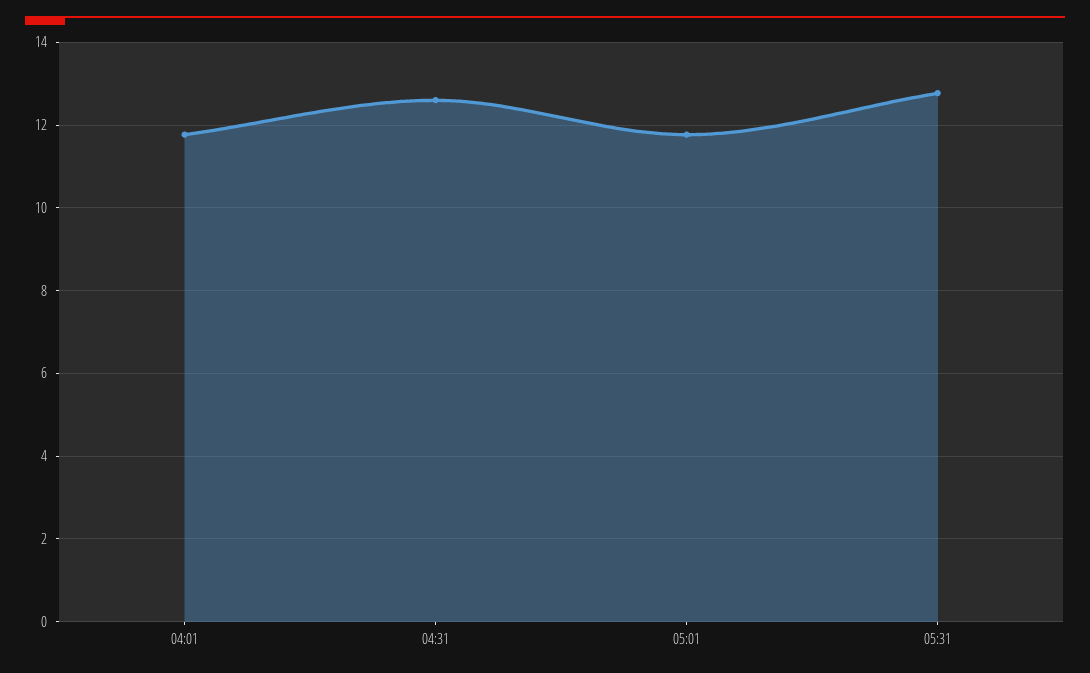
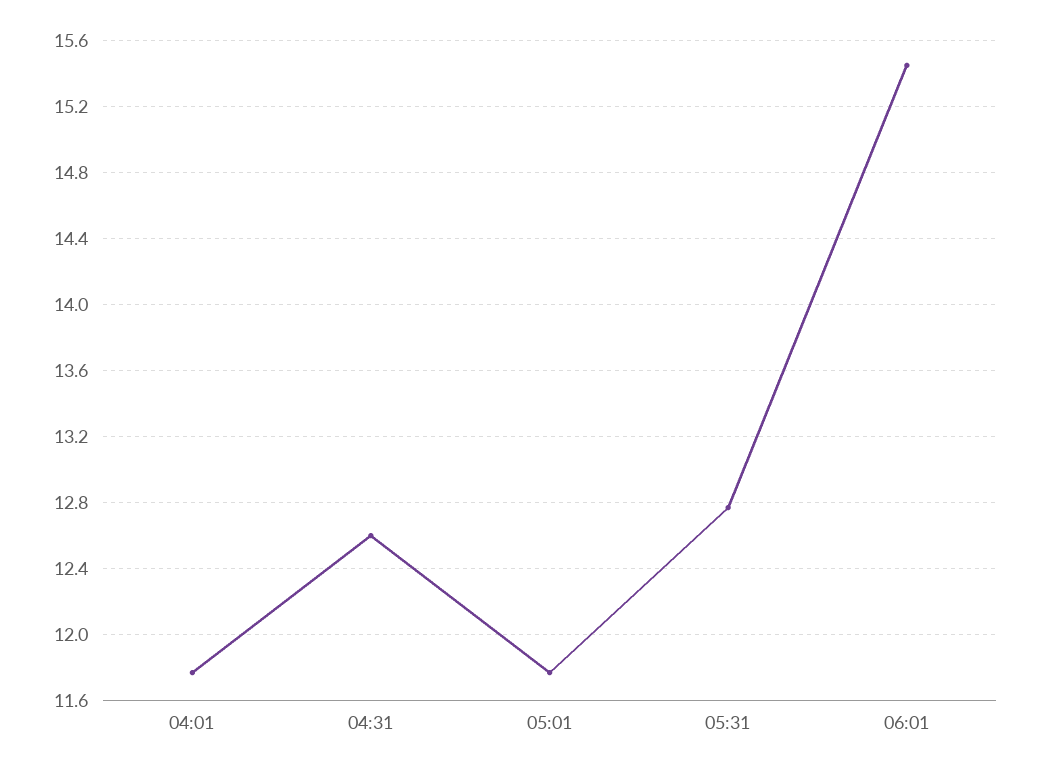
06:01: none -> 15.45

